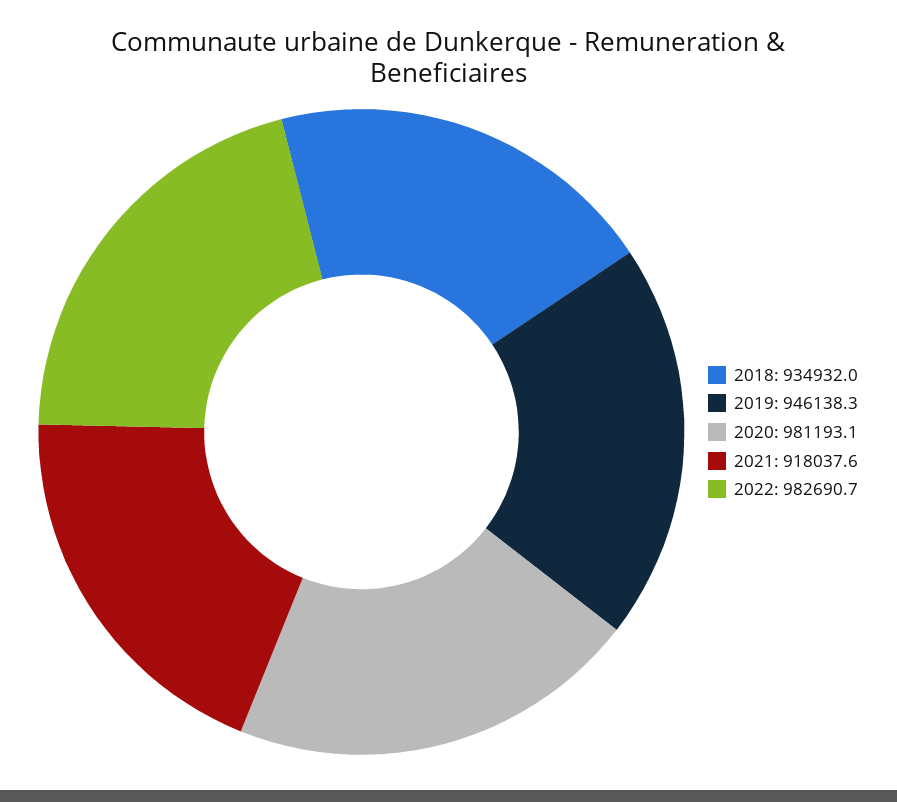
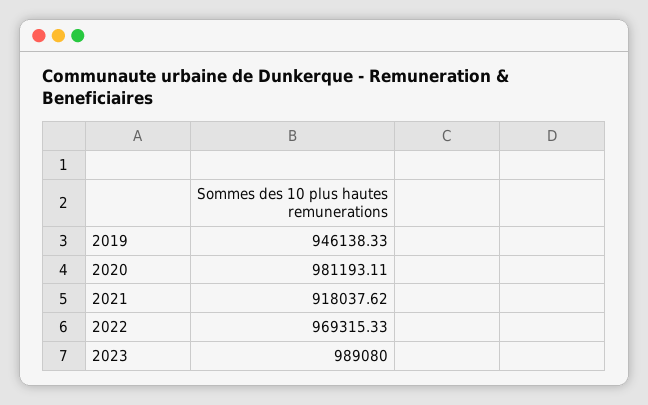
2018: 934932 -> none
2022: 982690.7 -> 969315.33
2023: none -> 989080

